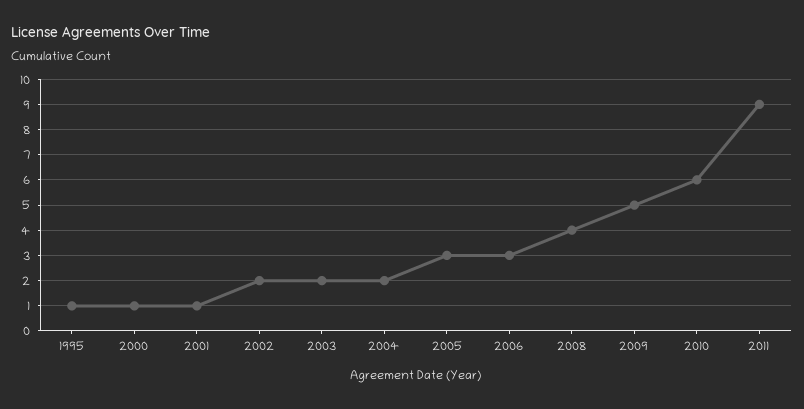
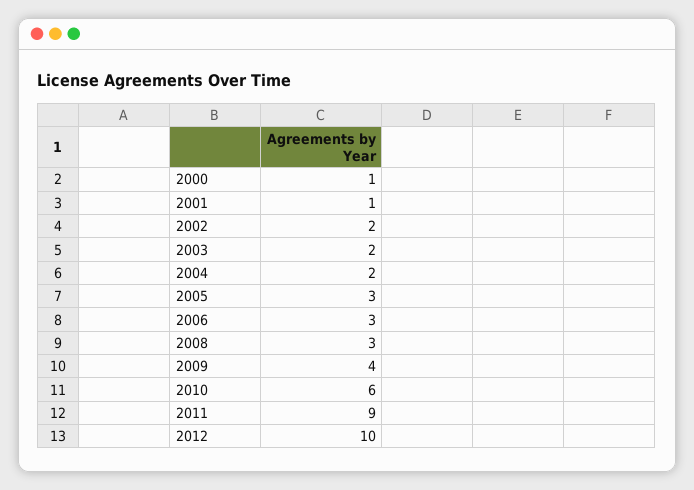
1995: 1 -> none
2008: 4 -> 3
2009: 5 -> 4
2012: none -> 10

